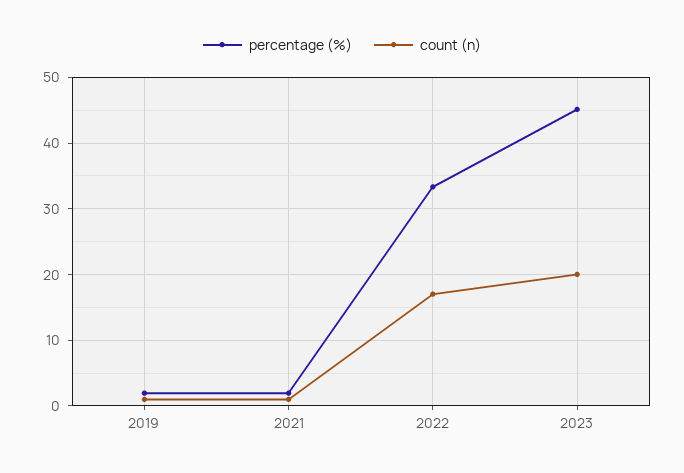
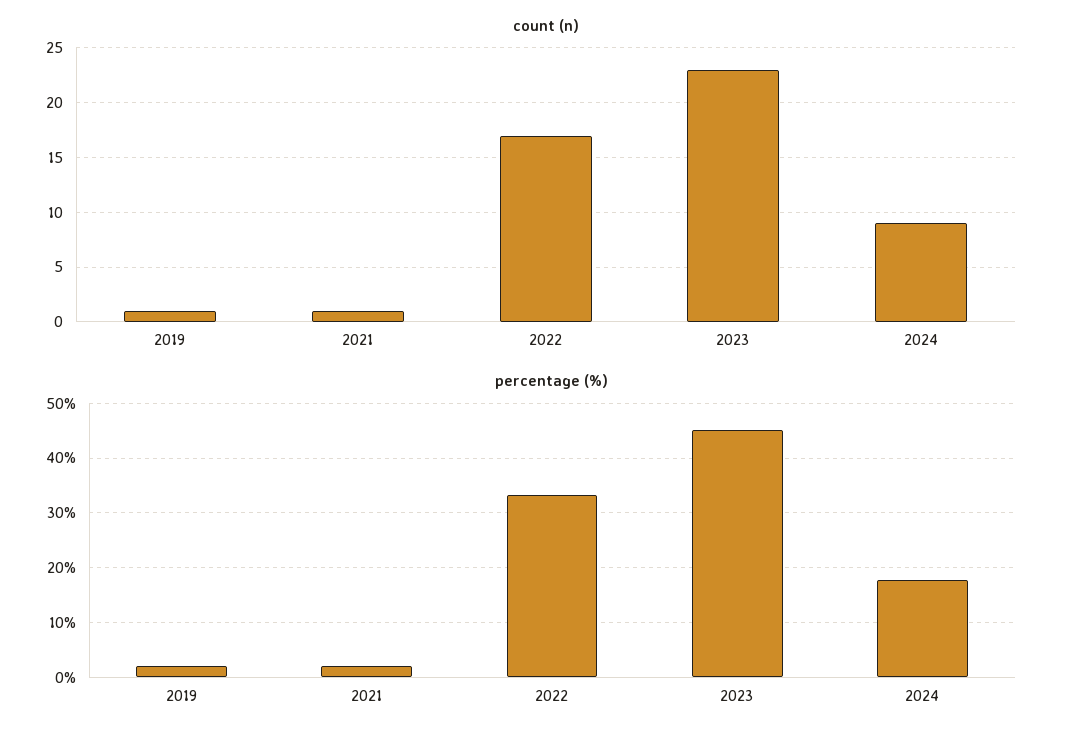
count (n), 2023: 20 -> 23
count (n), 2024: none -> 9
percentage (%), 2024: none -> 18

